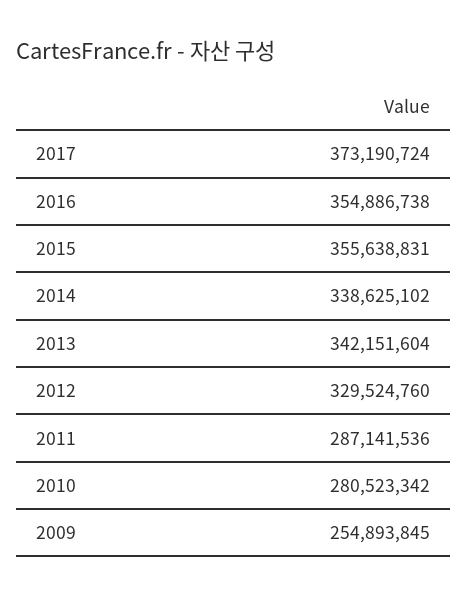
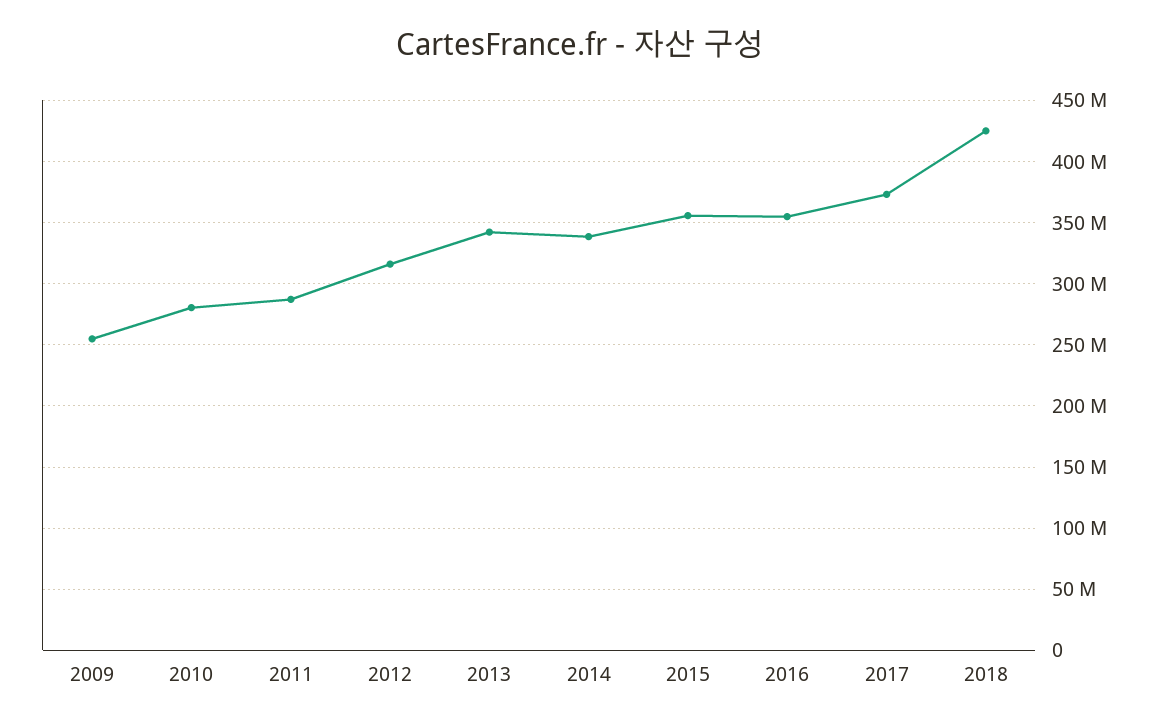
2012: 329524760 -> 315000000
2018: none -> 425000000

